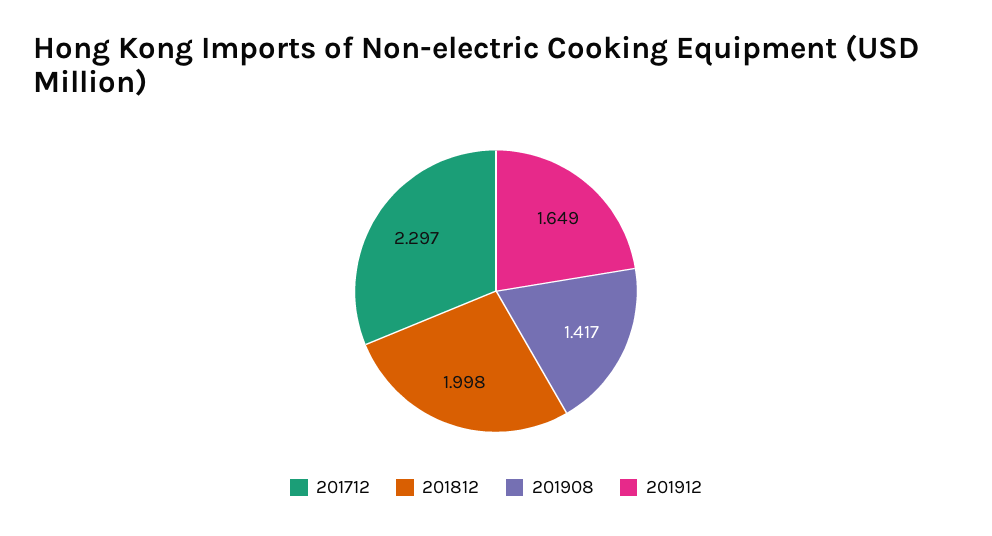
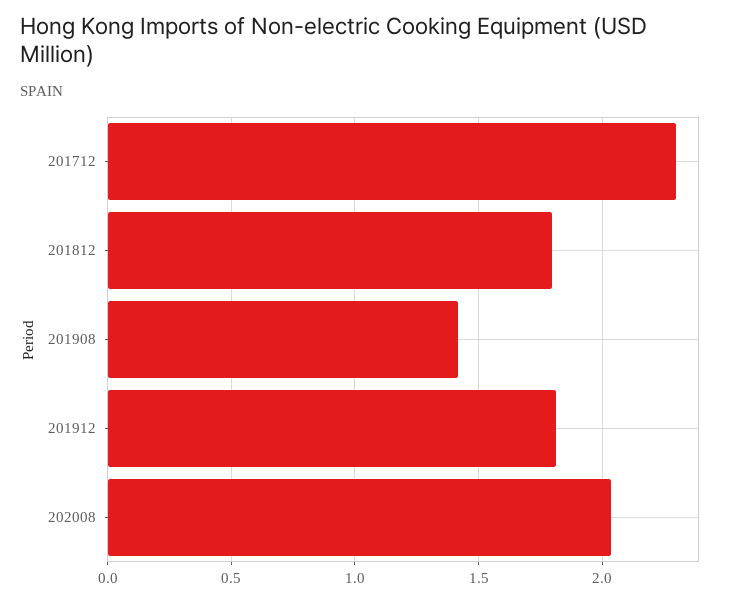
201812: 1.998 -> 1.8
201912: 1.649 -> 1.8
202008: none -> 2.05

